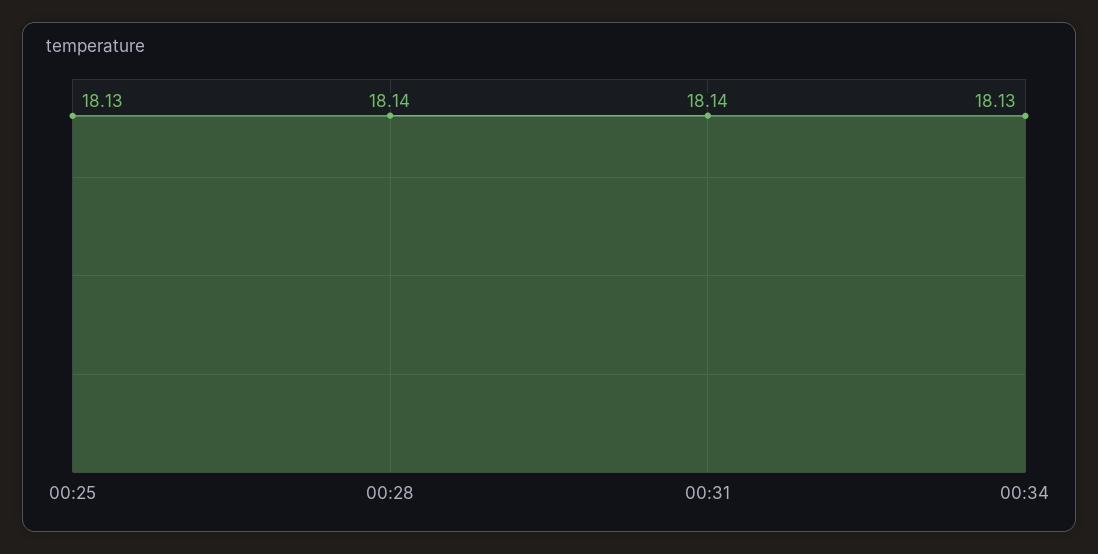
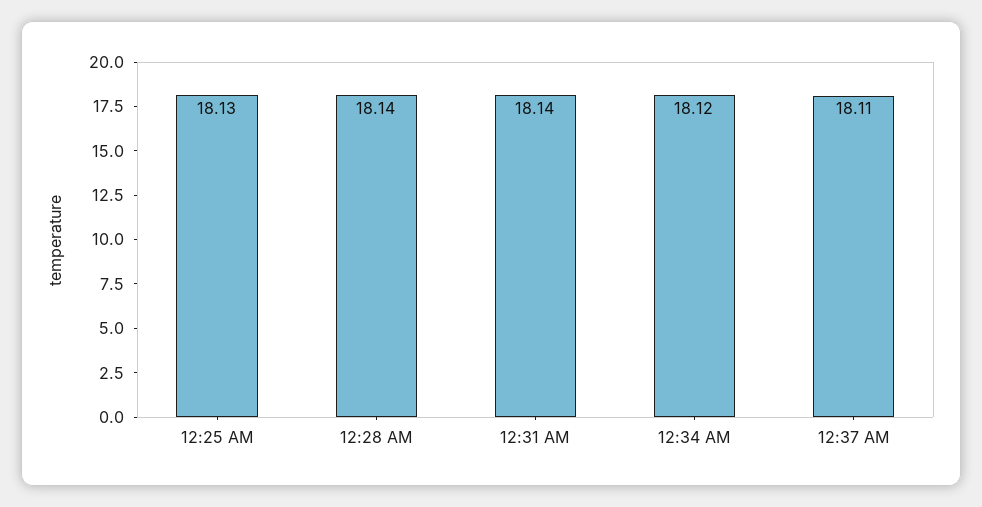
00:34: 18.13 -> 18.12
12:37 AM: none -> 18.11

